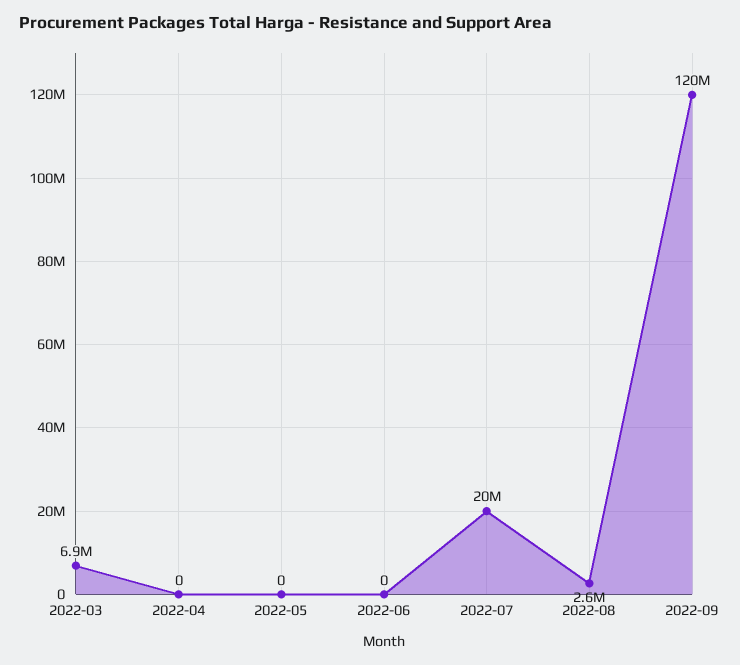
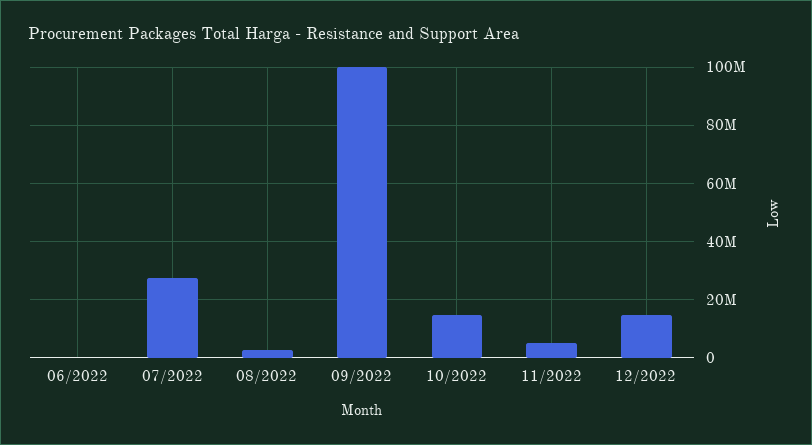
2022-03: 6900000 -> none
2022-04: 0 -> none
2022-05: 0 -> none
2022-07: 20000000 -> 27500000
2022-09: 120000000 -> 100000000
10/2022: none -> 15000000
11/2022: none -> 5000000
12/2022: none -> 15000000

